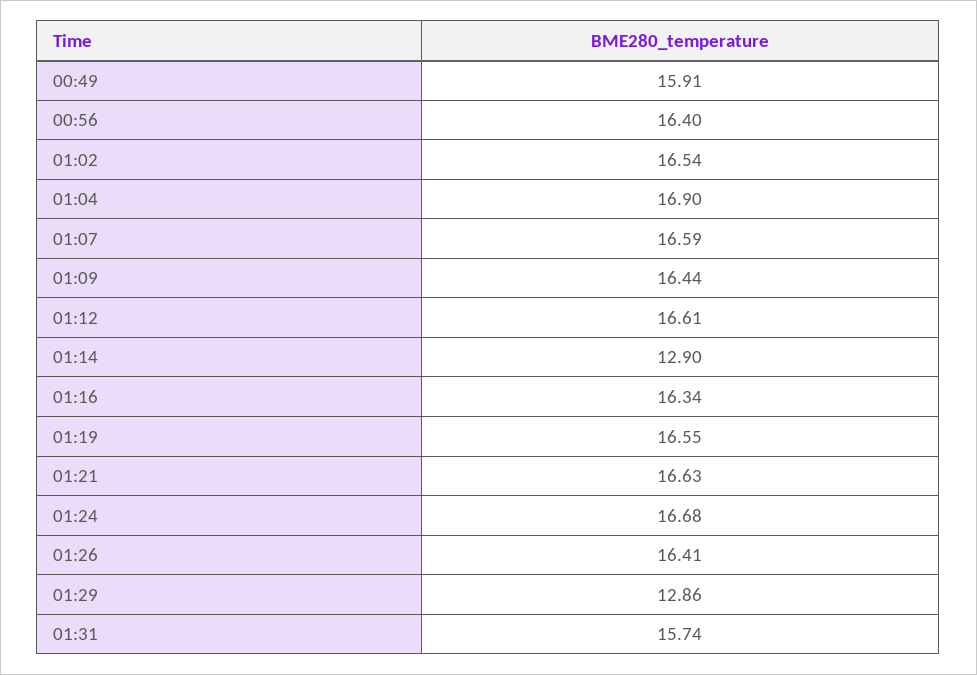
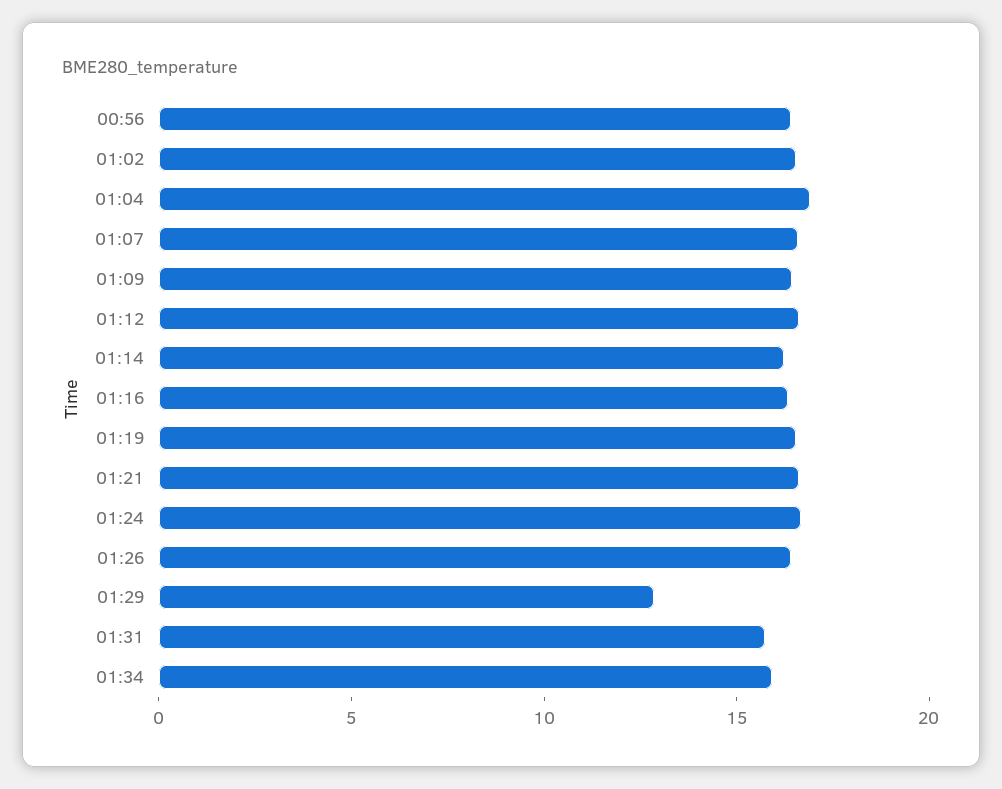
00:49: 15.91 -> none
01:14: 12.9 -> 16
01:34: none -> 16

